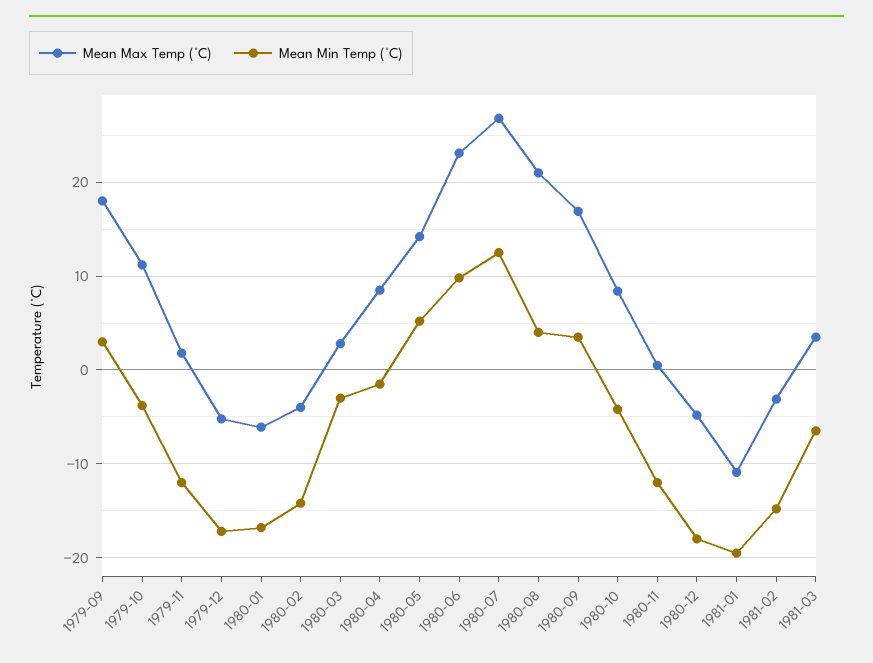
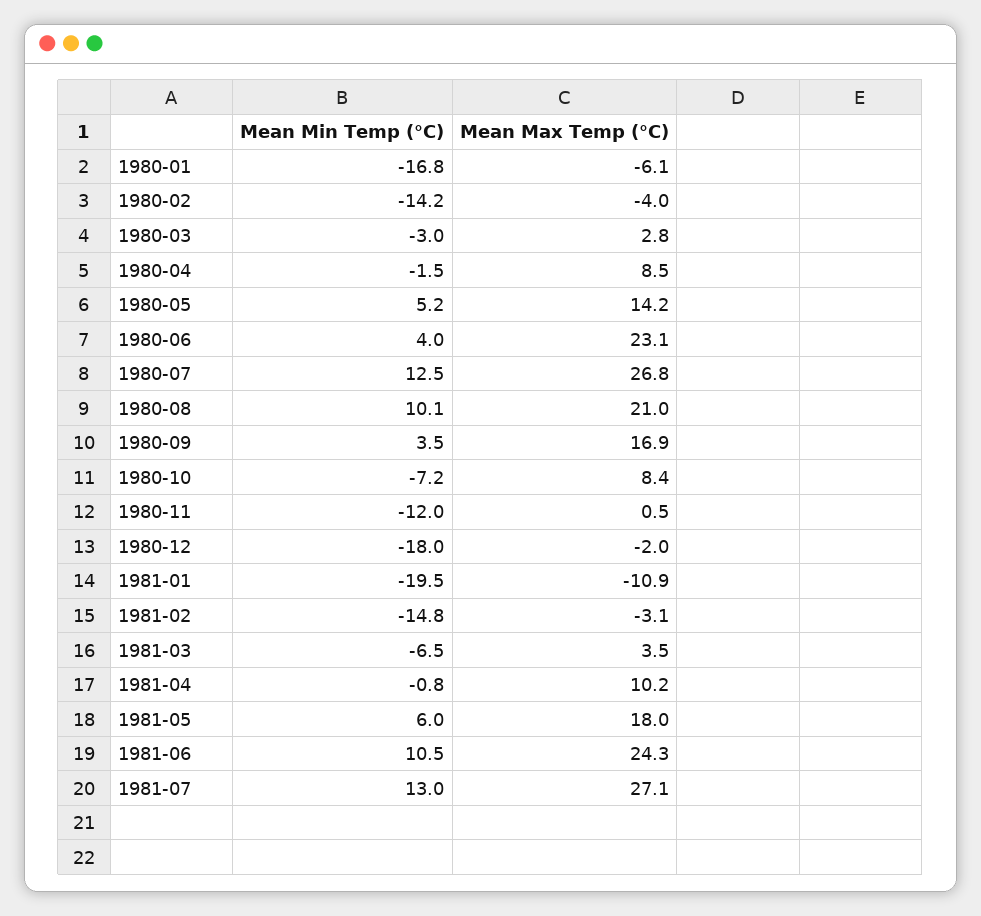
Mean Max Temp (°C), 1979-09: 18 -> none
Mean Min Temp (°C), 1979-09: 3 -> none
Mean Max Temp (°C), 1979-10: 11 -> none
Mean Min Temp (°C), 1979-10: -4 -> none
Mean Max Temp (°C), 1979-11: 2 -> none
Mean Min Temp (°C), 1979-11: -12 -> none
Mean Max Temp (°C), 1979-12: -5 -> none
Mean Min Temp (°C), 1979-12: -17 -> none
Mean Min Temp (°C), 1980-06: 10 -> 4
Mean Min Temp (°C), 1980-08: 4 -> 10.1
Mean Min Temp (°C), 1980-10: -4 -> -7.2
Mean Max Temp (°C), 1980-12: -5 -> -2
Mean Min Temp (°C), 1981-04: none -> -0.8
Mean Max Temp (°C), 1981-04: none -> 10.2
Mean Min Temp (°C), 1981-05: none -> 6
Mean Max Temp (°C), 1981-05: none -> 18
Mean Min Temp (°C), 1981-06: none -> 10.5
Mean Max Temp (°C), 1981-06: none -> 24.3
Mean Min Temp (°C), 1981-07: none -> 13
Mean Max Temp (°C), 1981-07: none -> 27.1

